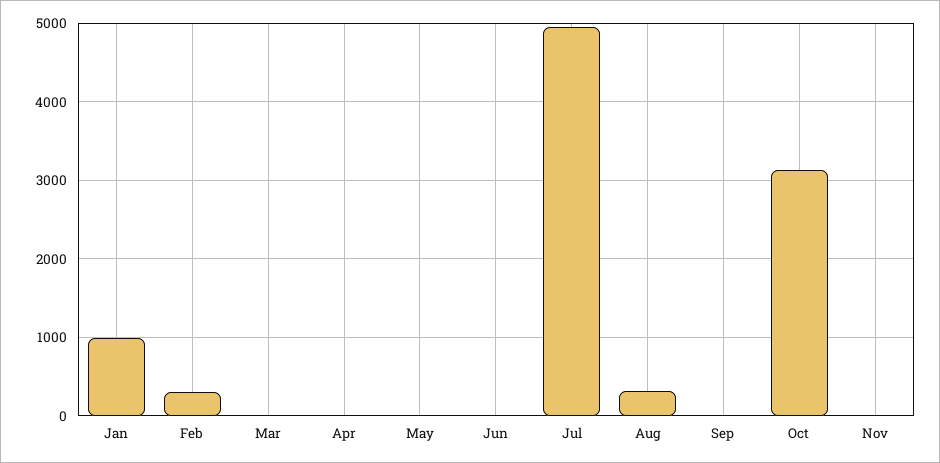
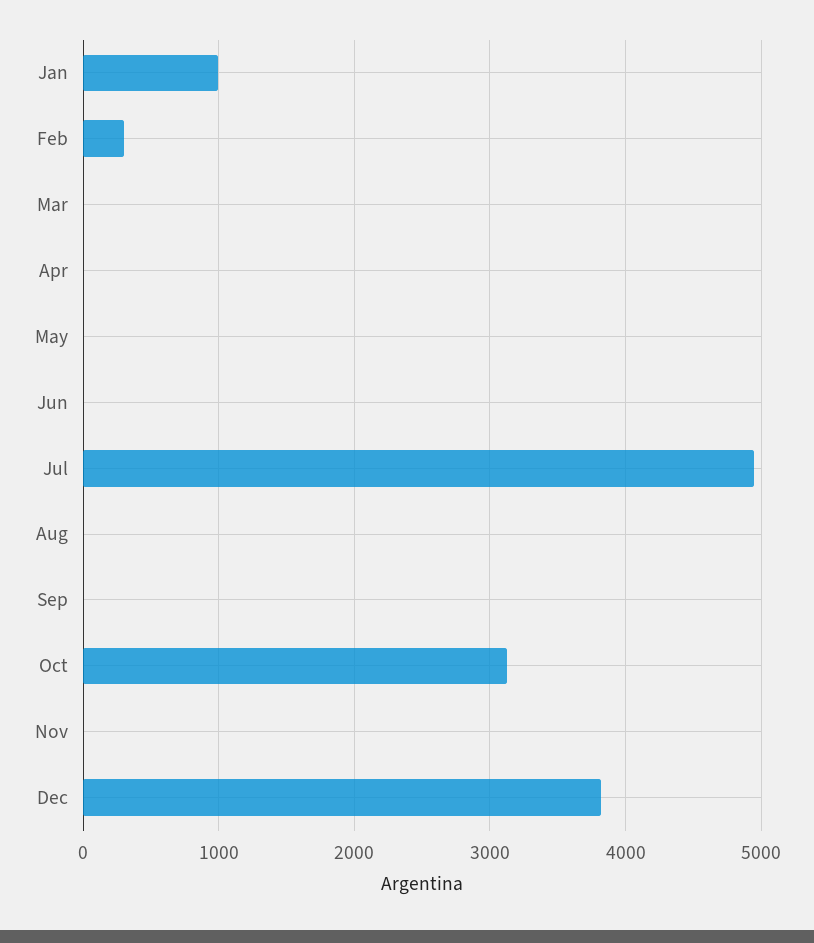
Aug: 300 -> 0
Dec: none -> 3800

